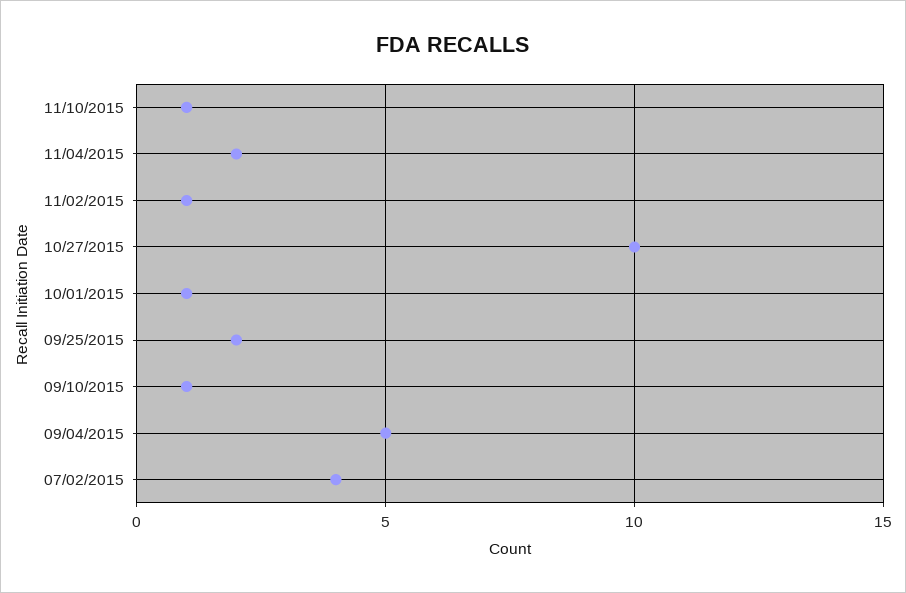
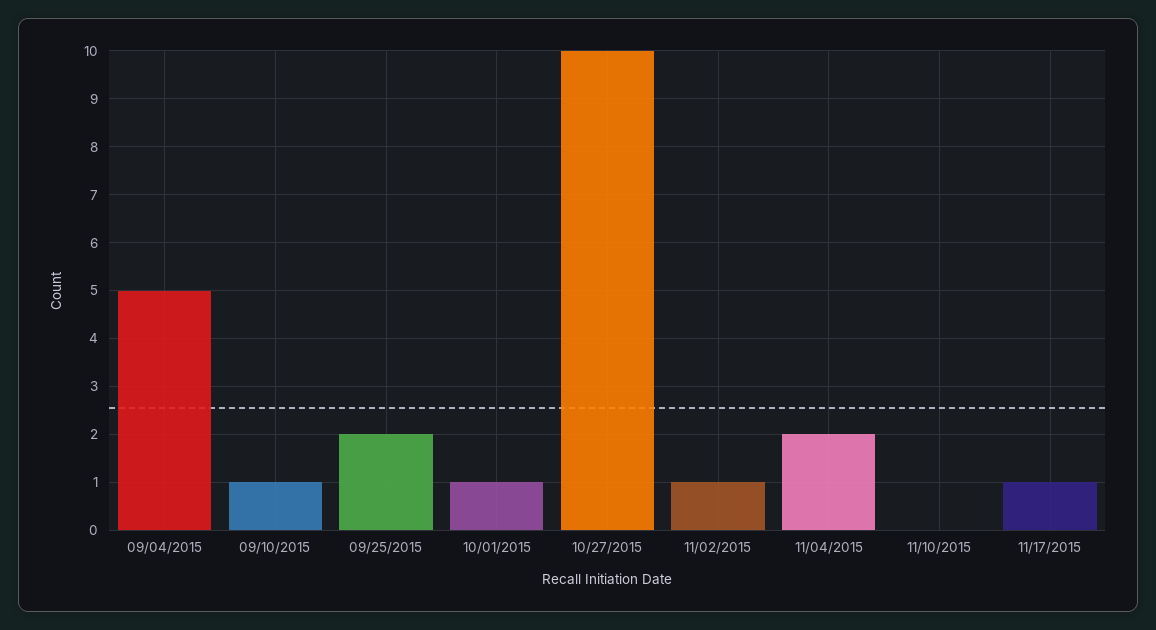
11/10/2015: 1 -> 0
07/02/2015: 4 -> none
11/17/2015: none -> 1

